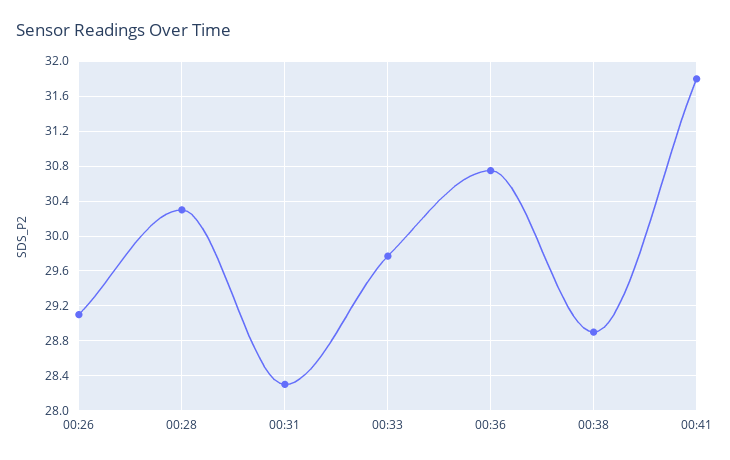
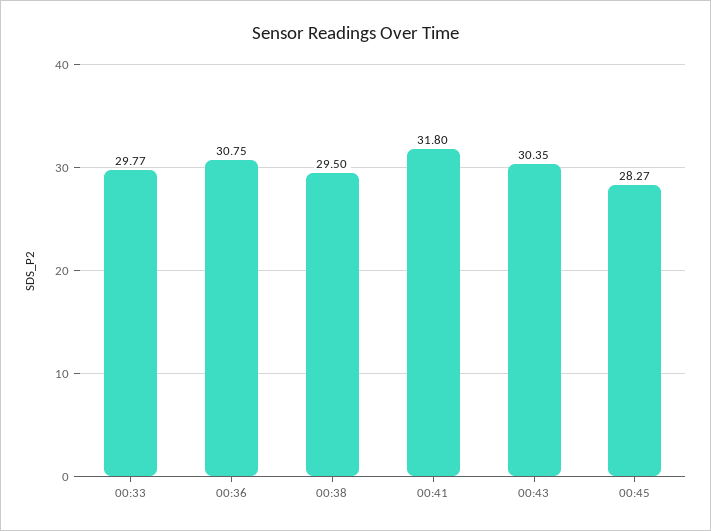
00:26: 29.1 -> none
00:28: 30.3 -> none
00:31: 28.3 -> none
00:38: 28.9 -> 29.5
00:43: none -> 30.35
00:45: none -> 28.27

